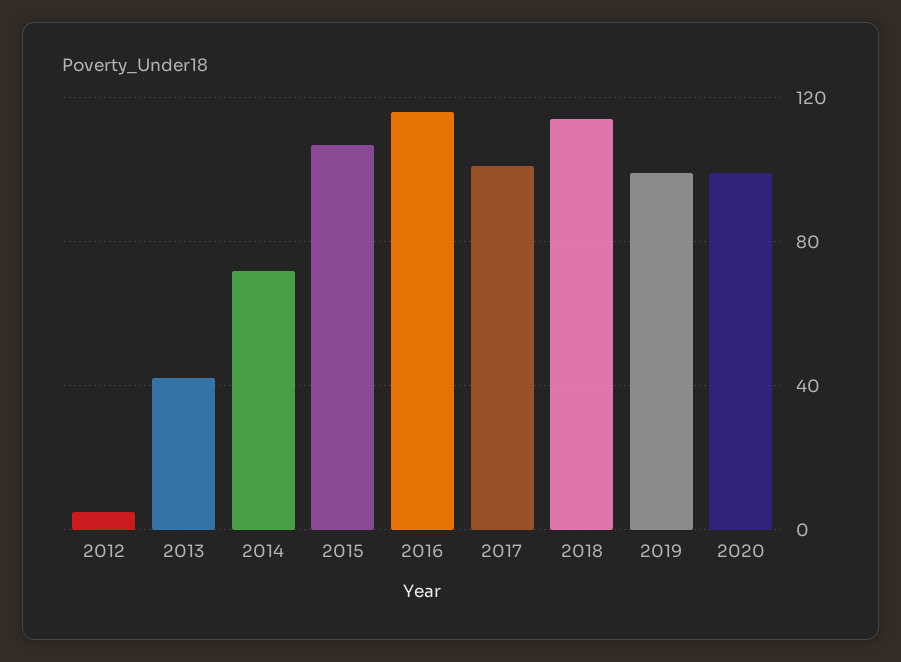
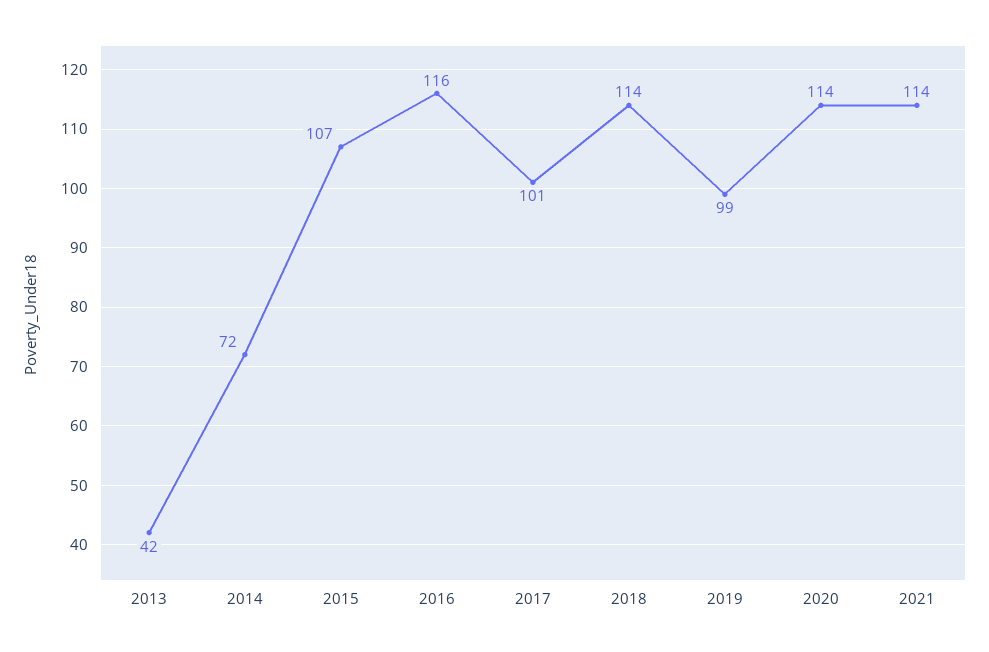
2012: 5 -> none
2020: 100 -> 114
2021: none -> 114

